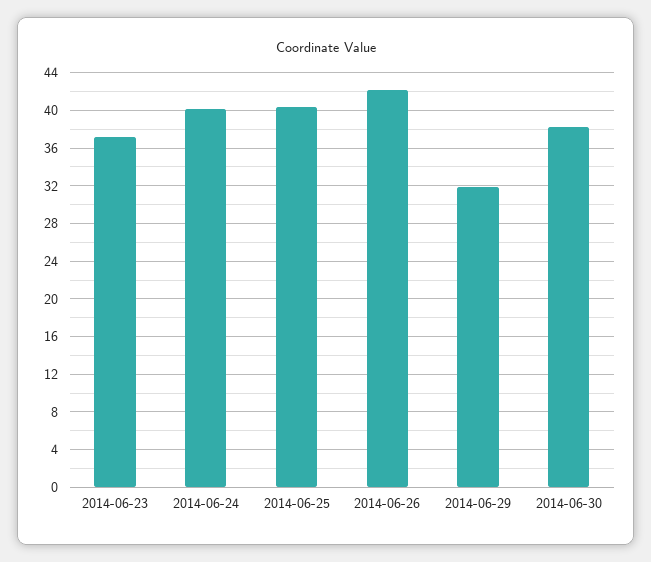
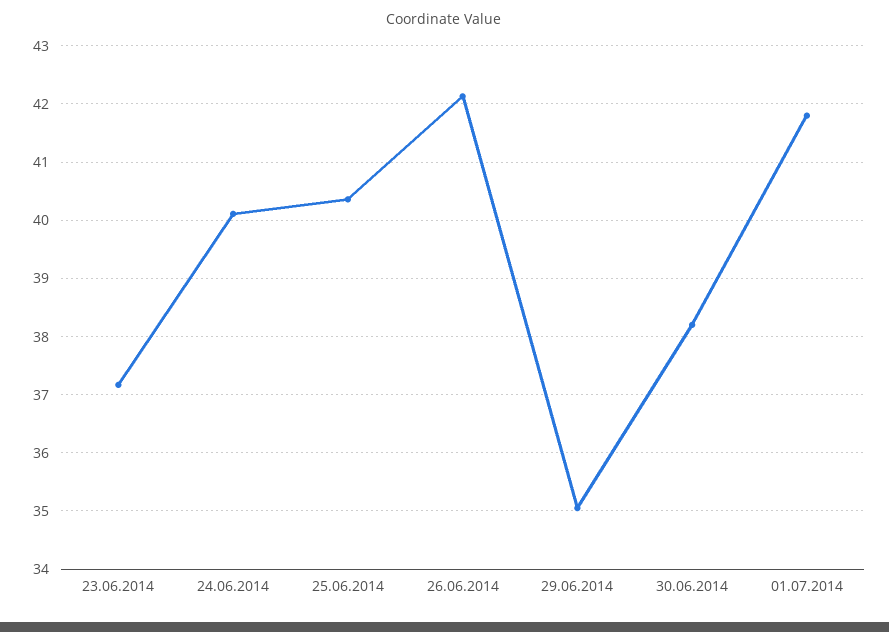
2014-06-29: 32 -> 35
01.07.2014: none -> 41.8

